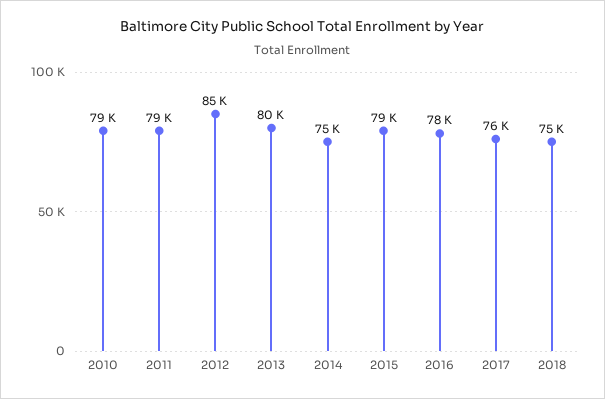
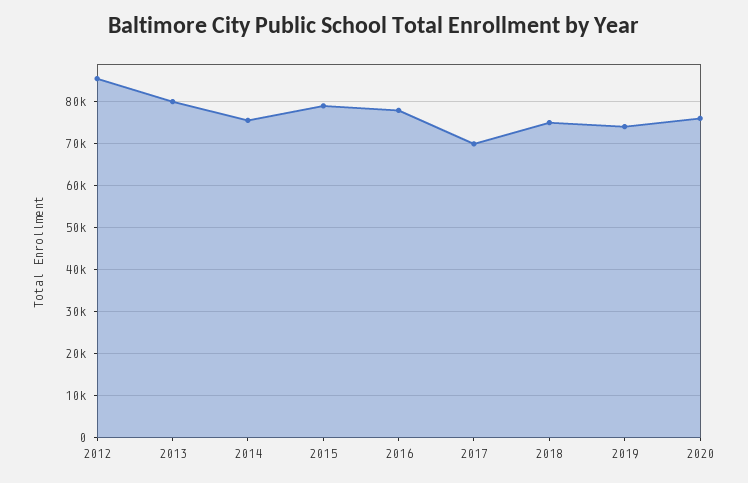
2010: 79000 -> none
2011: 79000 -> none
2017: 76000 -> 70000
2019: none -> 74000
2020: none -> 76000

